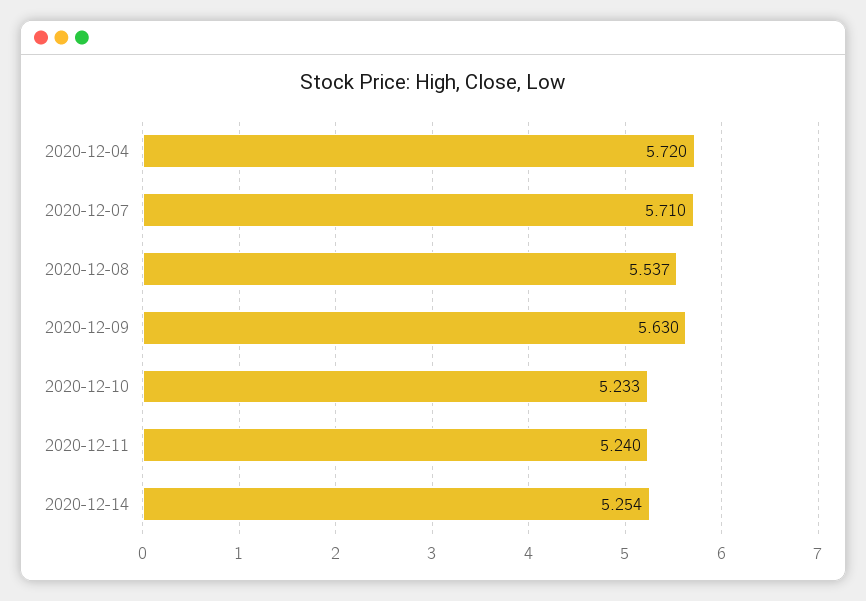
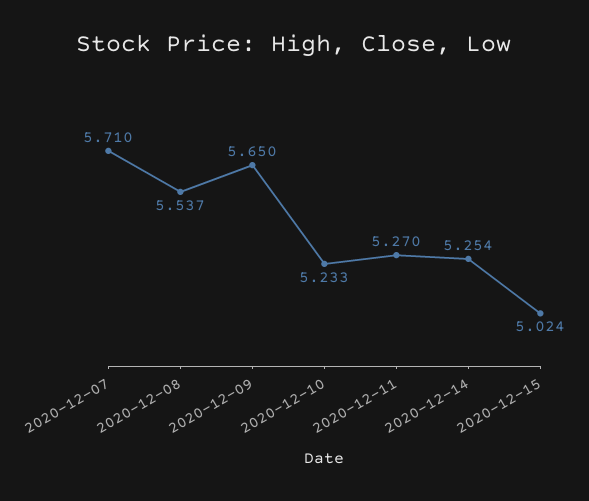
2020-12-04: 5.72 -> none
2020-12-09: 5.63 -> 5.65
2020-12-11: 5.24 -> 5.27
2020-12-15: none -> 5.024

